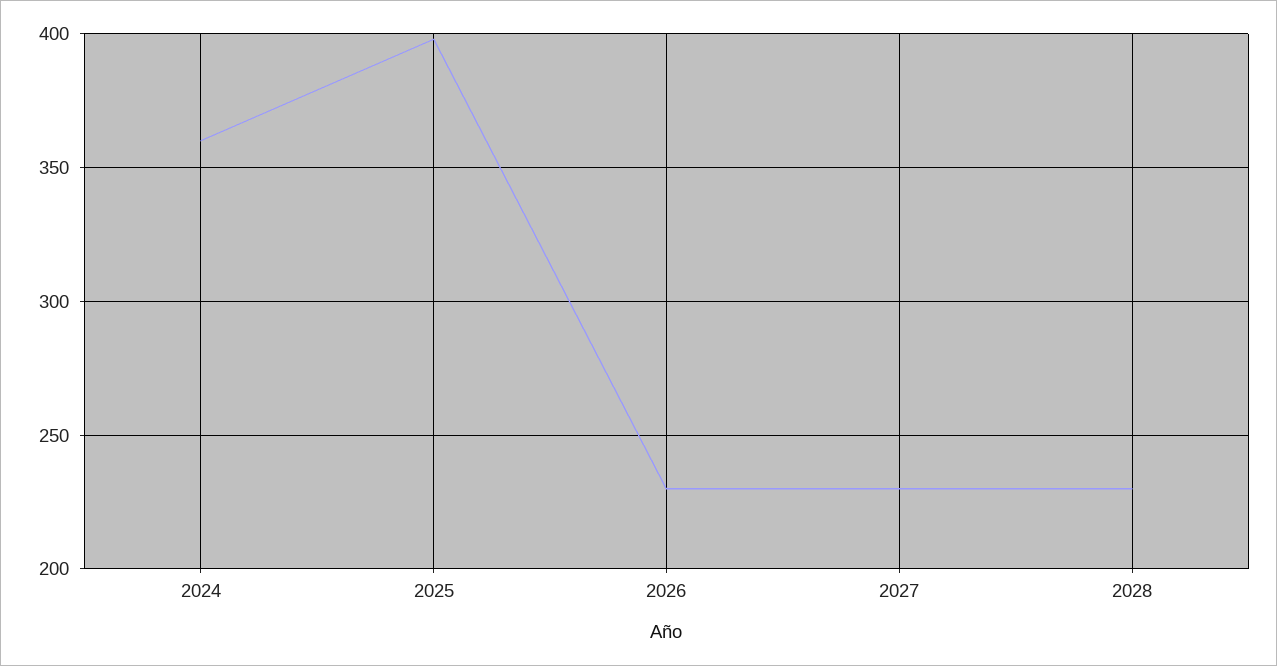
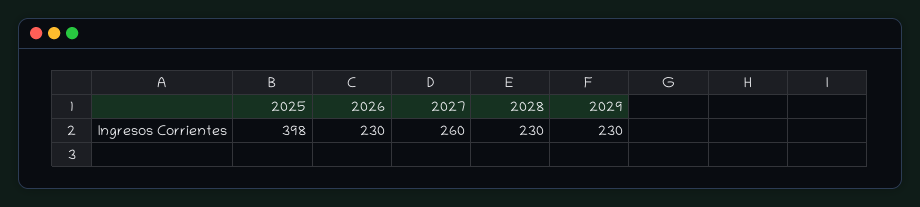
2024: 360 -> none
2027: 230 -> 260
2029: none -> 230

